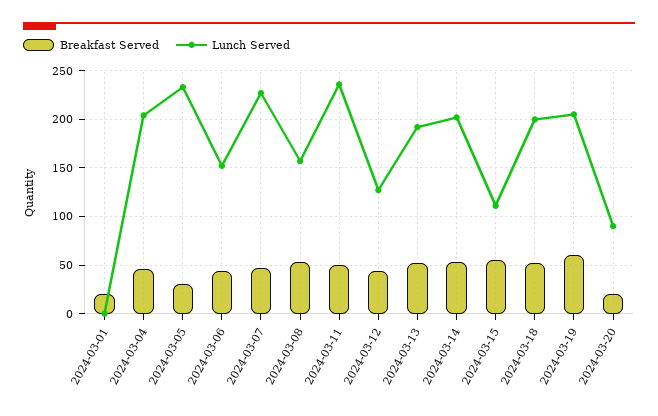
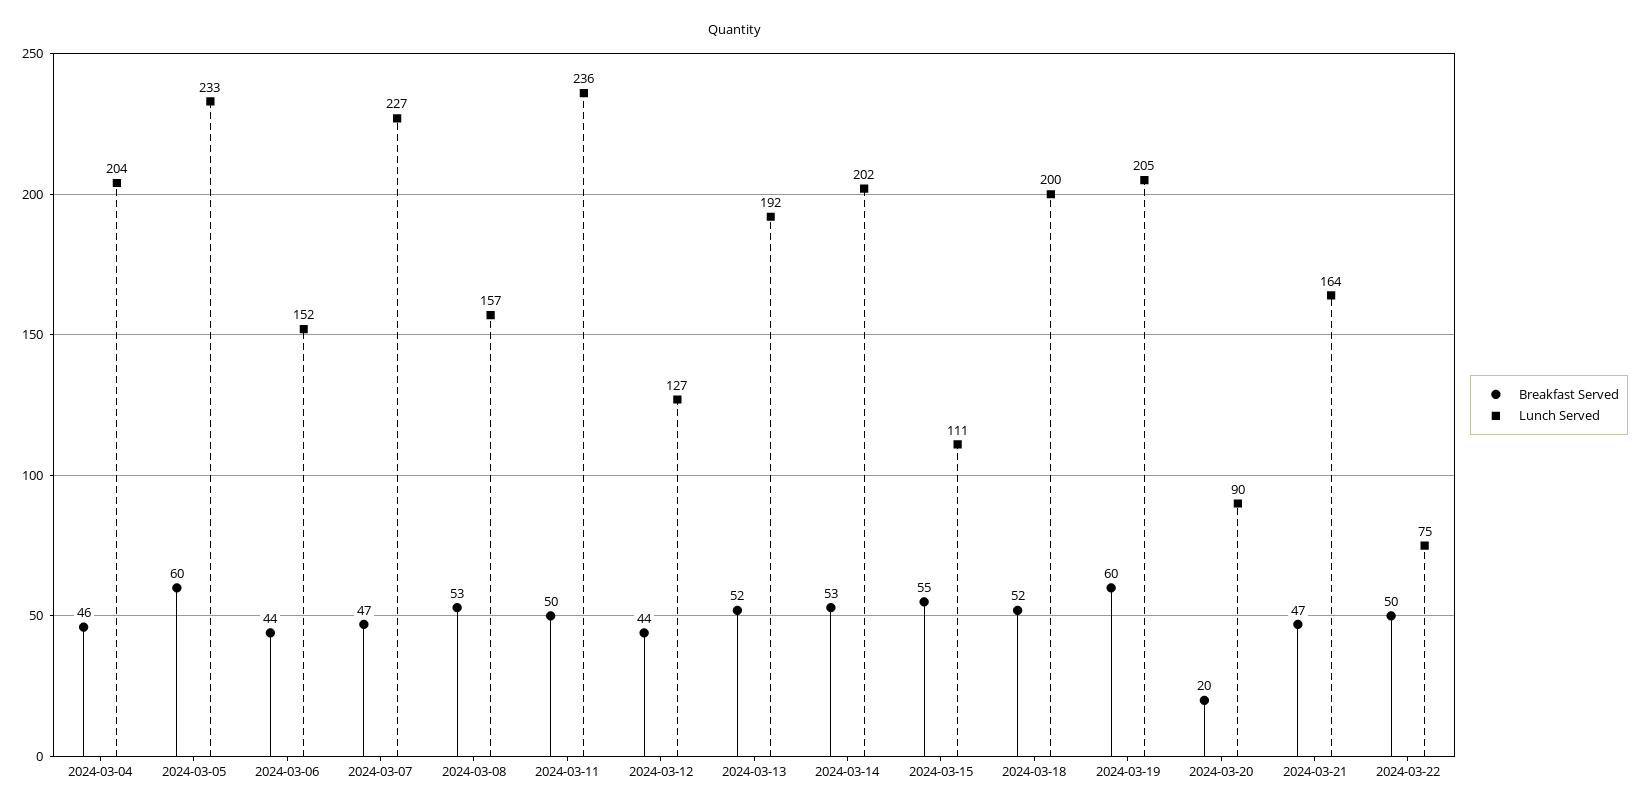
Breakfast Served, 2024-03-01: 20 -> none
Lunch Served, 2024-03-01: 0 -> none
Breakfast Served, 2024-03-05: 30 -> 60
Breakfast Served, 2024-03-21: none -> 47
Lunch Served, 2024-03-21: none -> 164
Breakfast Served, 2024-03-22: none -> 50
Lunch Served, 2024-03-22: none -> 75

